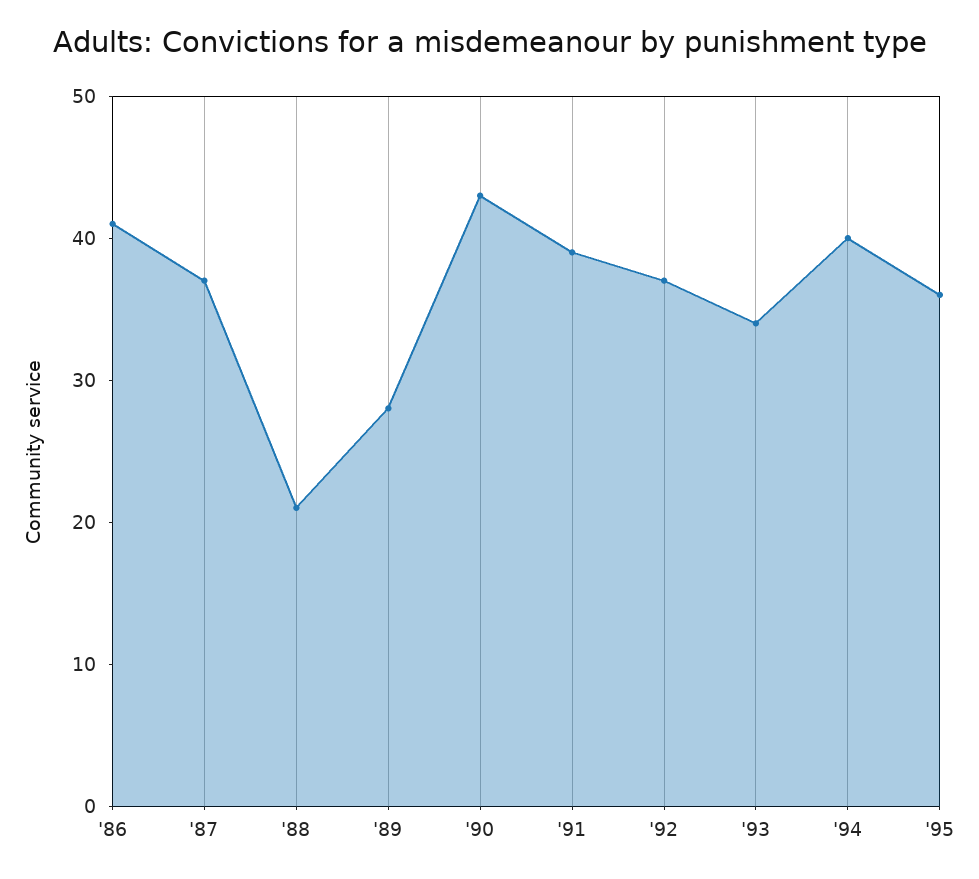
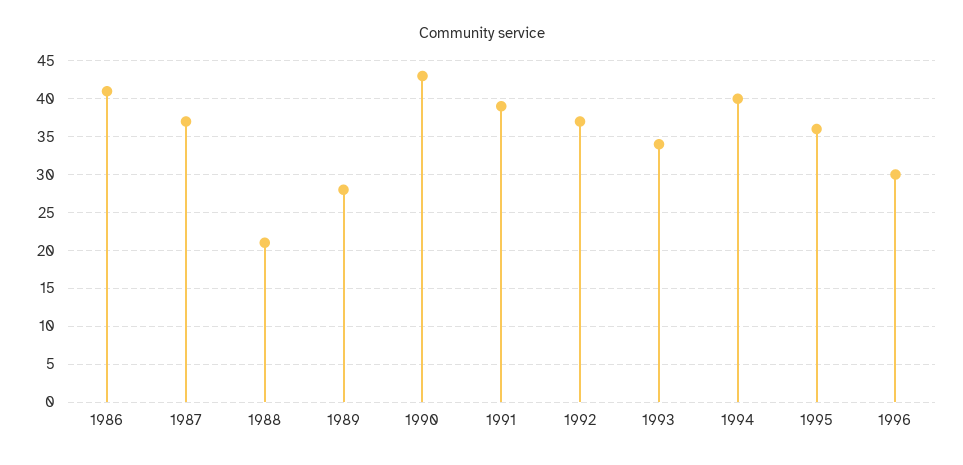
1996: none -> 30

